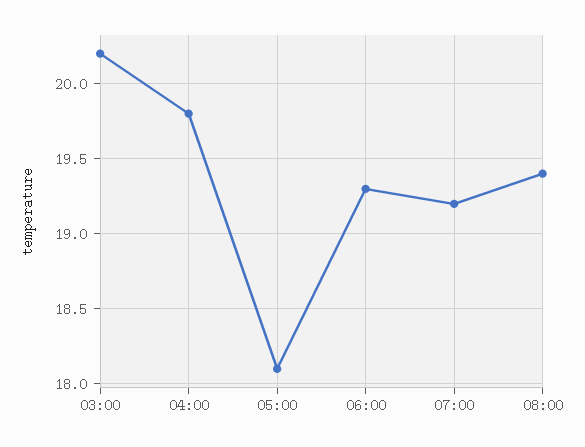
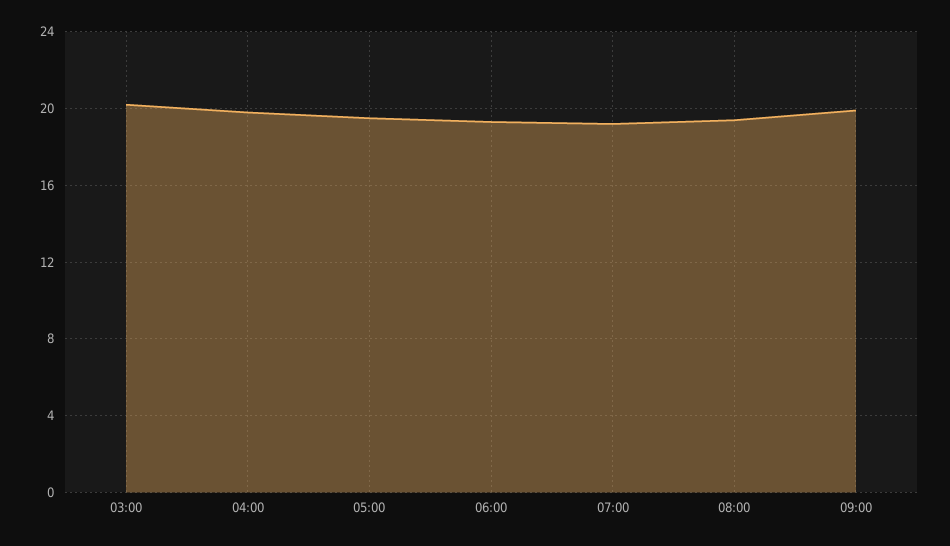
05:00: 18.1 -> 19.5
09:00: none -> 20

